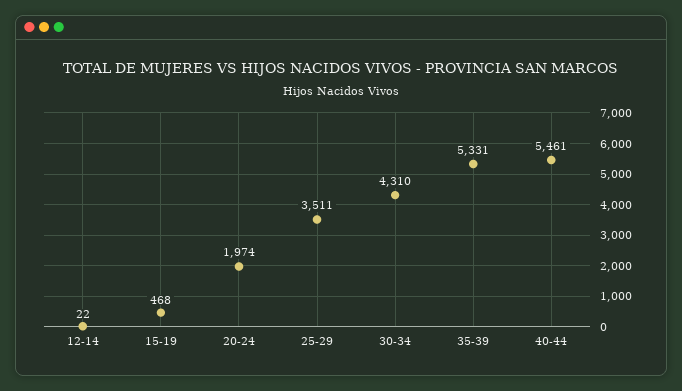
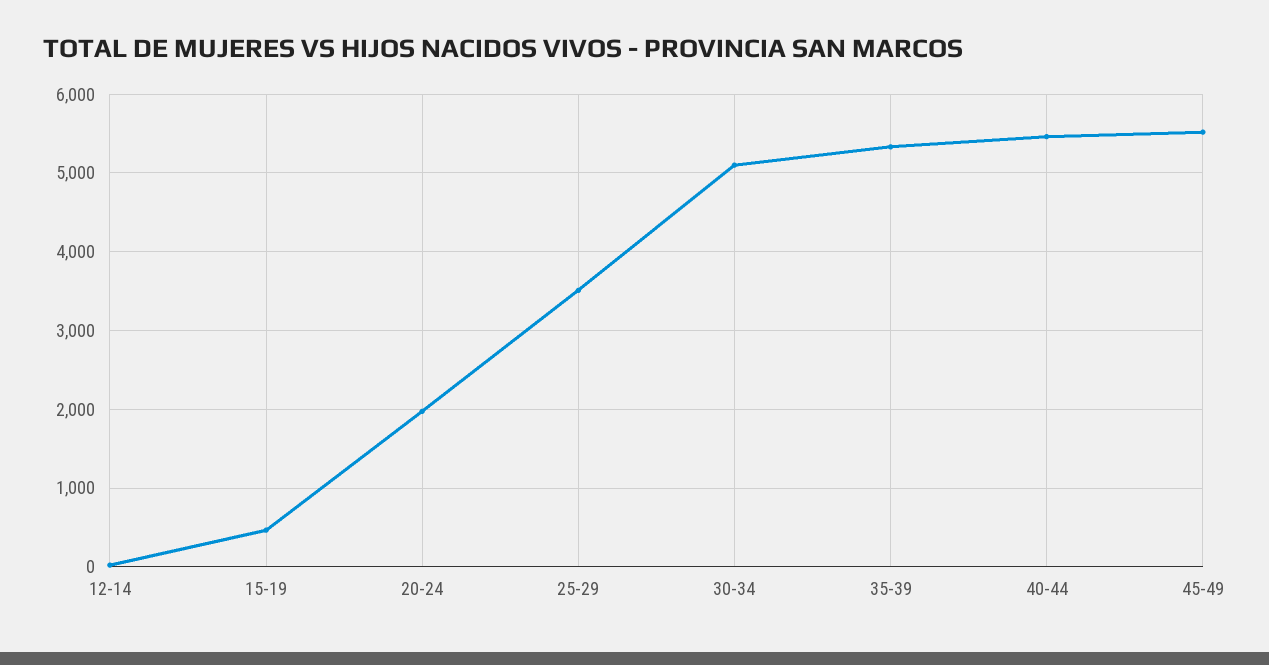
30-34: 4310 -> 5100
45-49: none -> 5500

